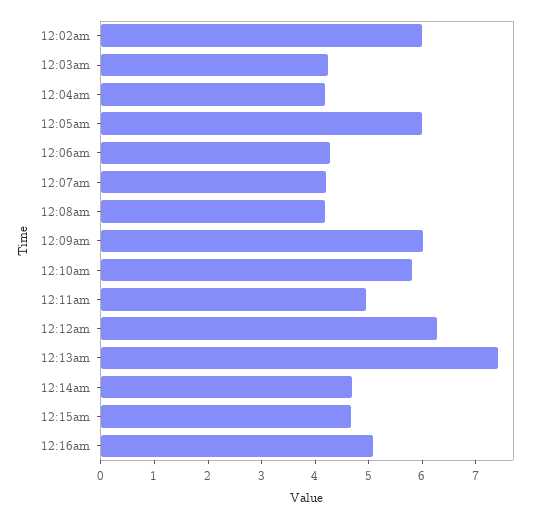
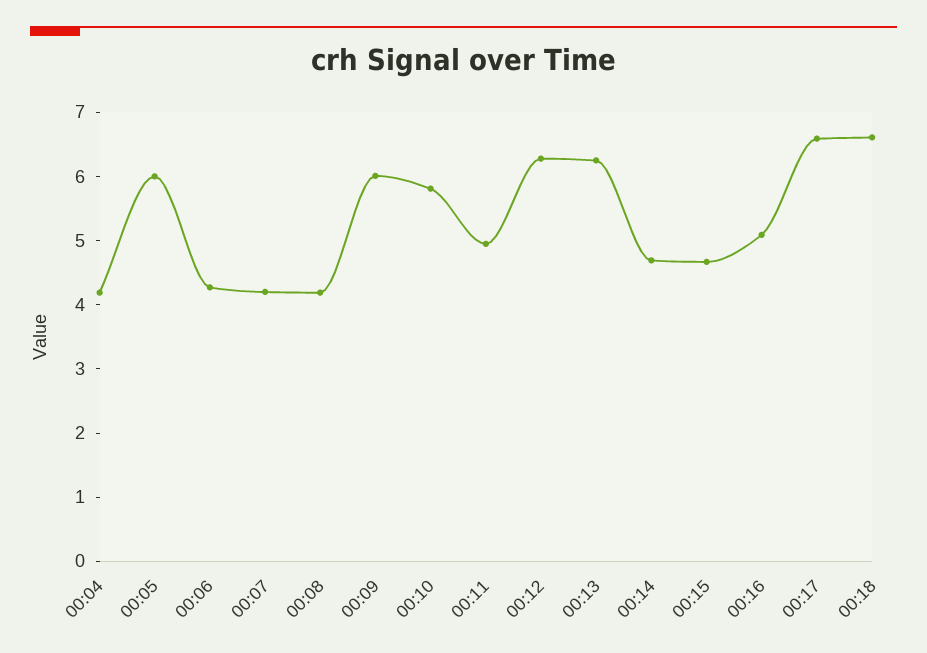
12:02am: 6 -> none
12:03am: 4.2 -> none
12:13am: 7.4 -> 6.2
00:17: none -> 6.6
00:18: none -> 6.6

